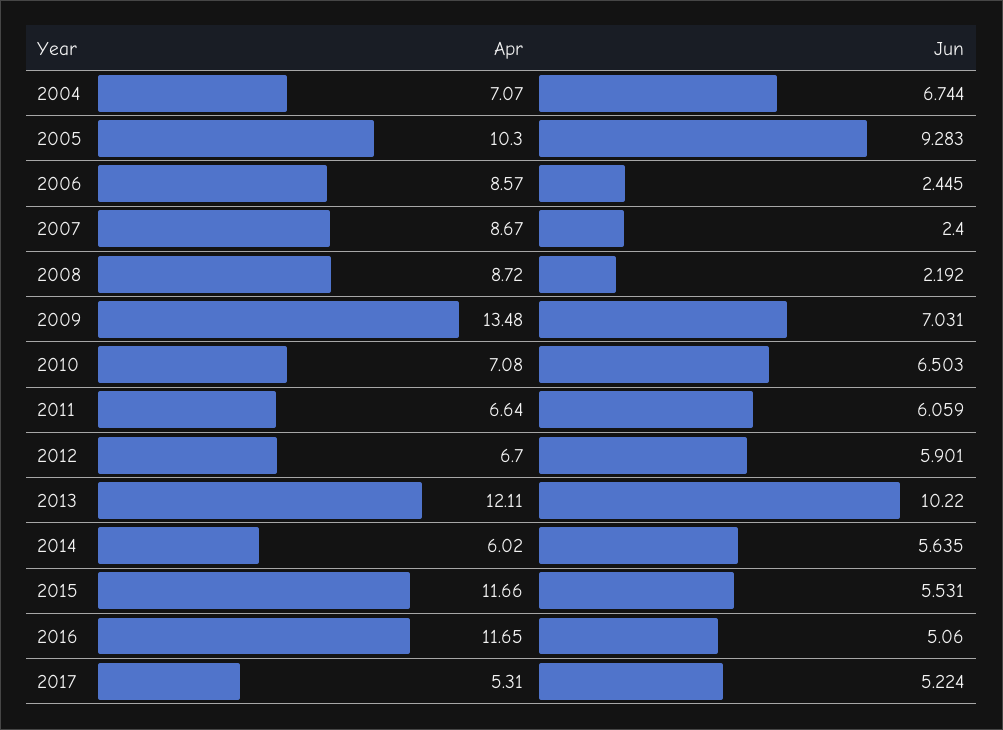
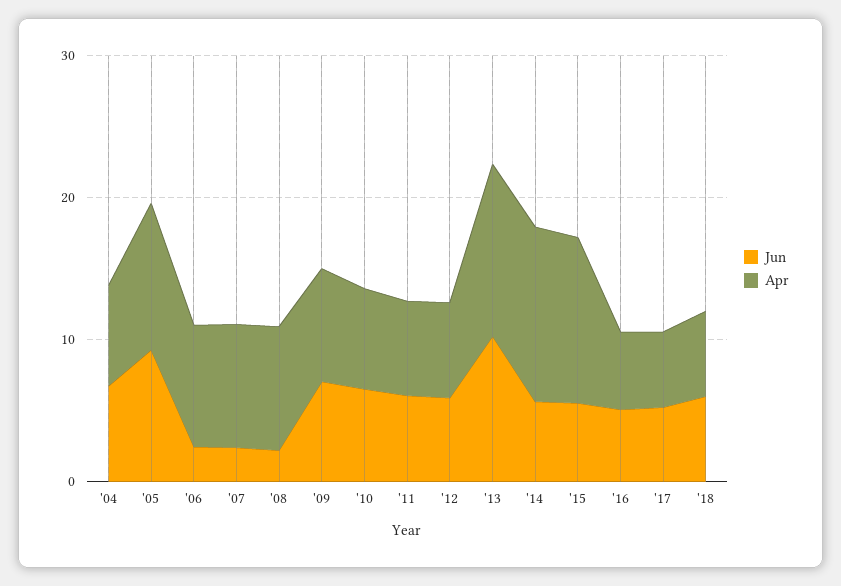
Apr, 2009: 13.48 -> 8
Apr, 2014: 6.02 -> 12
Apr, 2016: 11.65 -> 6
Jun, '18: none -> 6
Apr, '18: none -> 6

